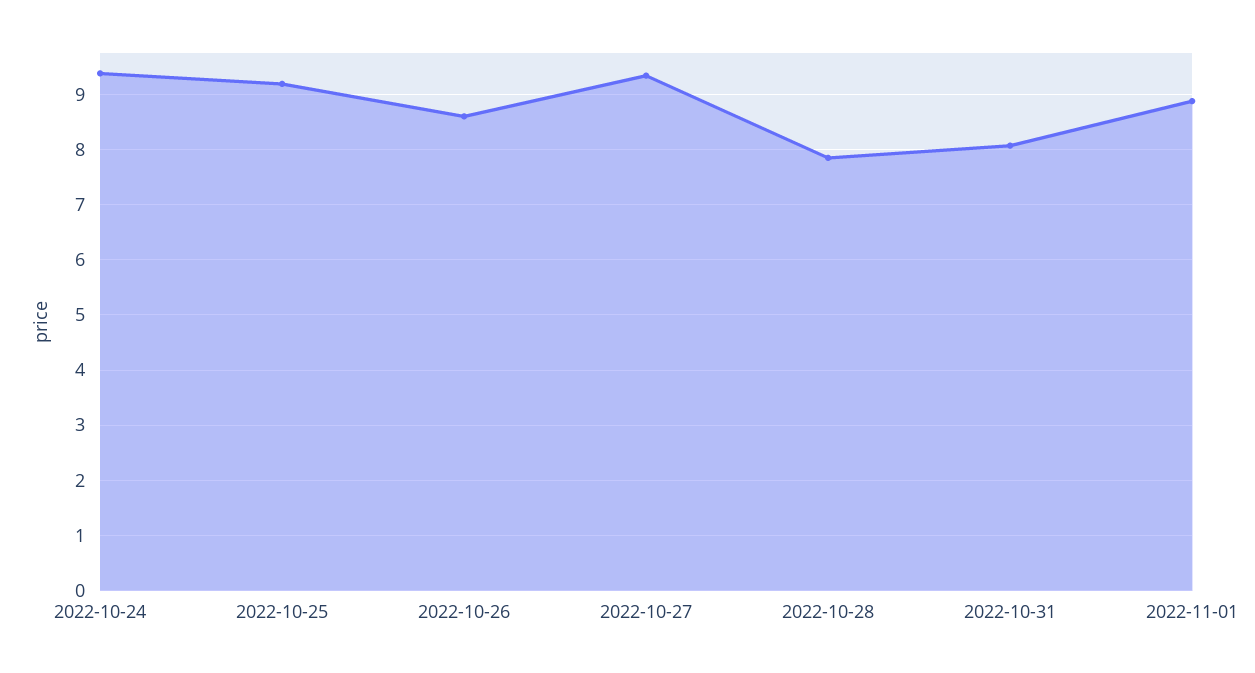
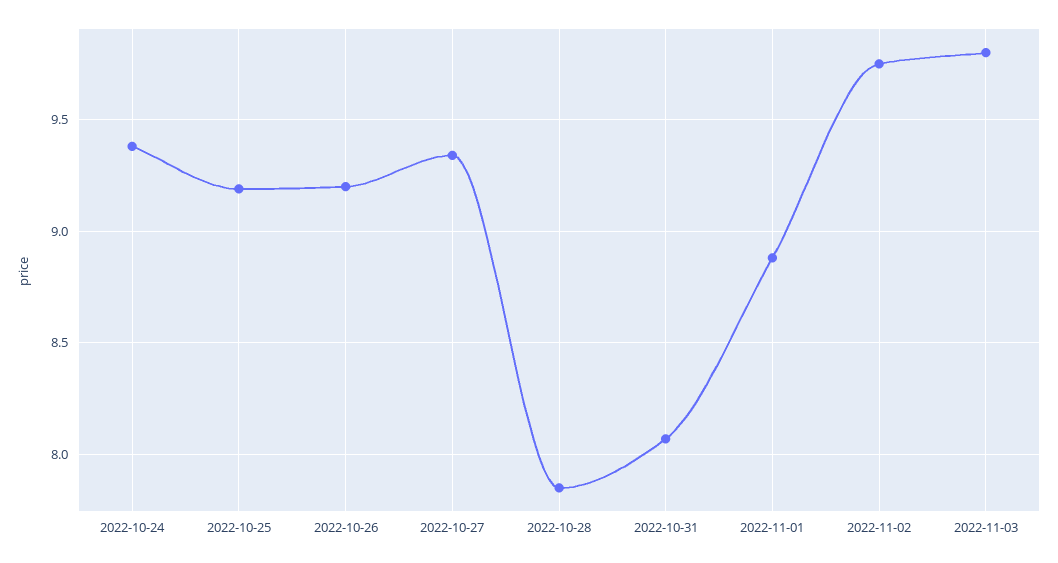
2022-10-26: 8.6 -> 9.2
2022-11-02: none -> 9.75
2022-11-03: none -> 9.8

